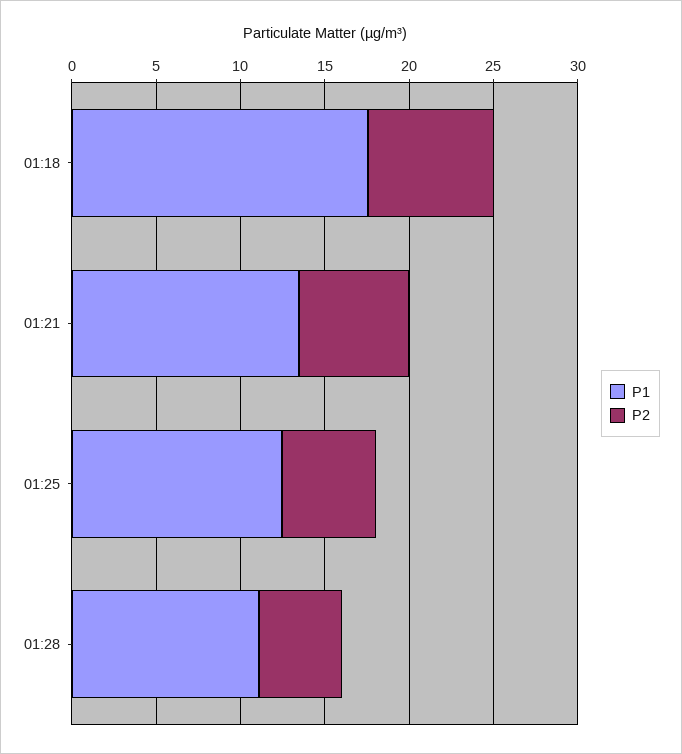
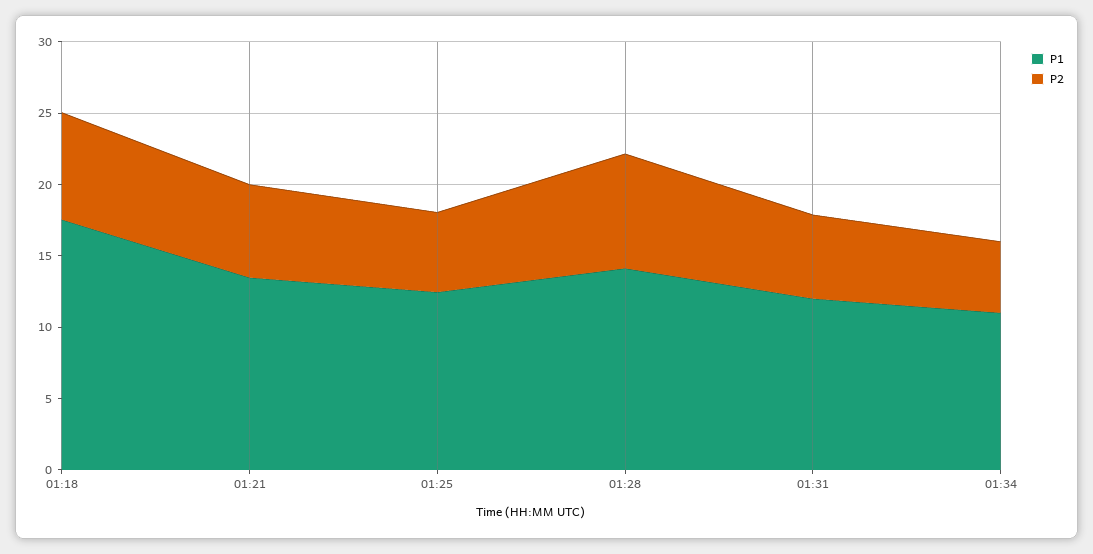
P1, 01:28: 11 -> 14
P2, 01:28: 5 -> 8
P1, 01:31: none -> 12
P2, 01:31: none -> 6
P1, 01:34: none -> 11
P2, 01:34: none -> 5

